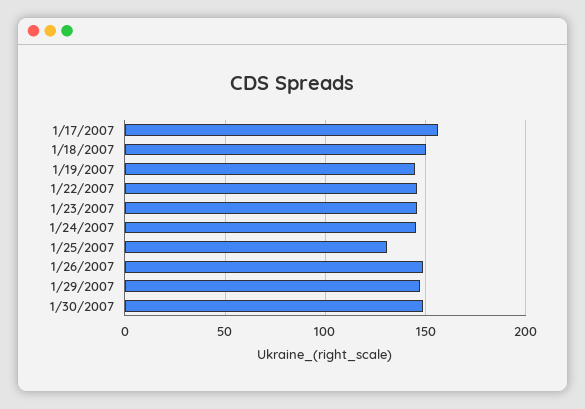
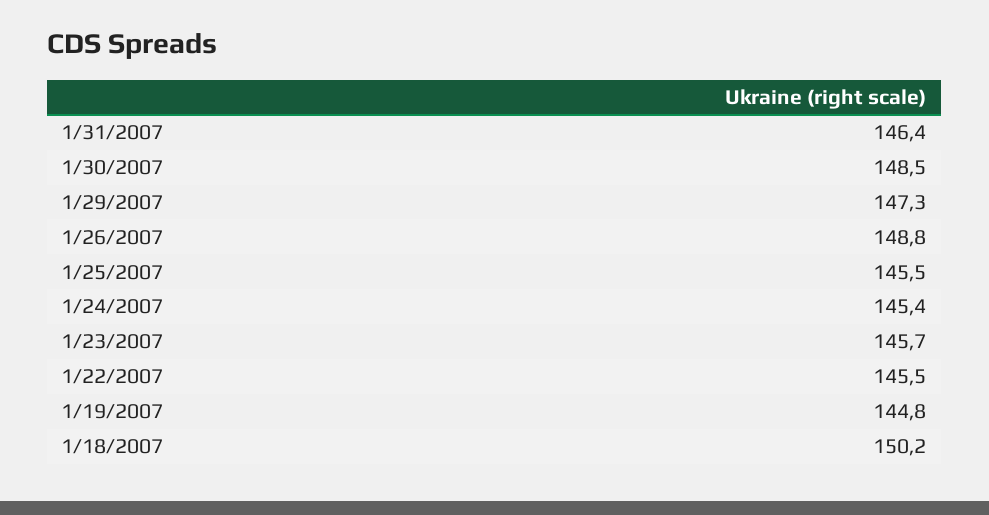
1/17/2007: 155 -> none
1/25/2007: 130 -> 145.5
1/31/2007: none -> 146.4

